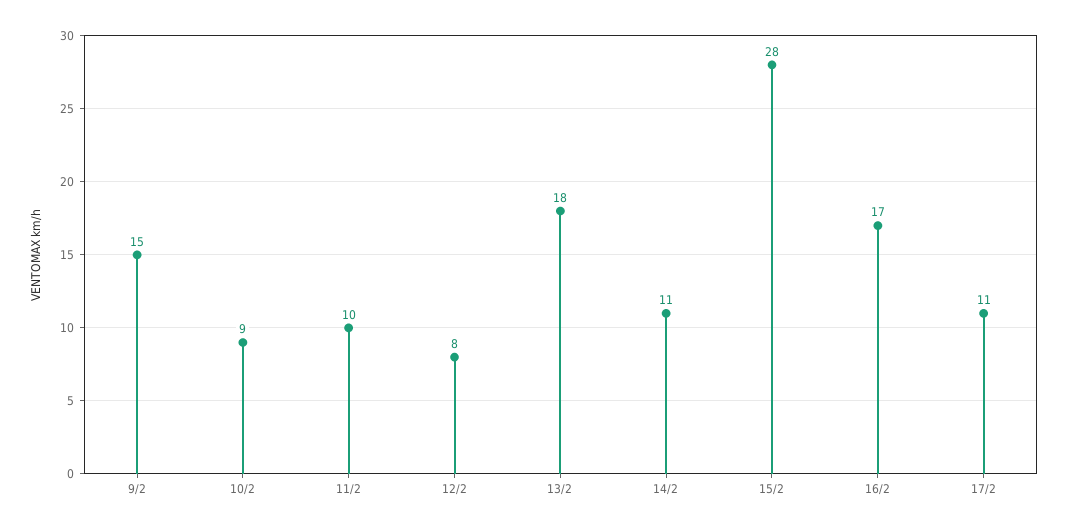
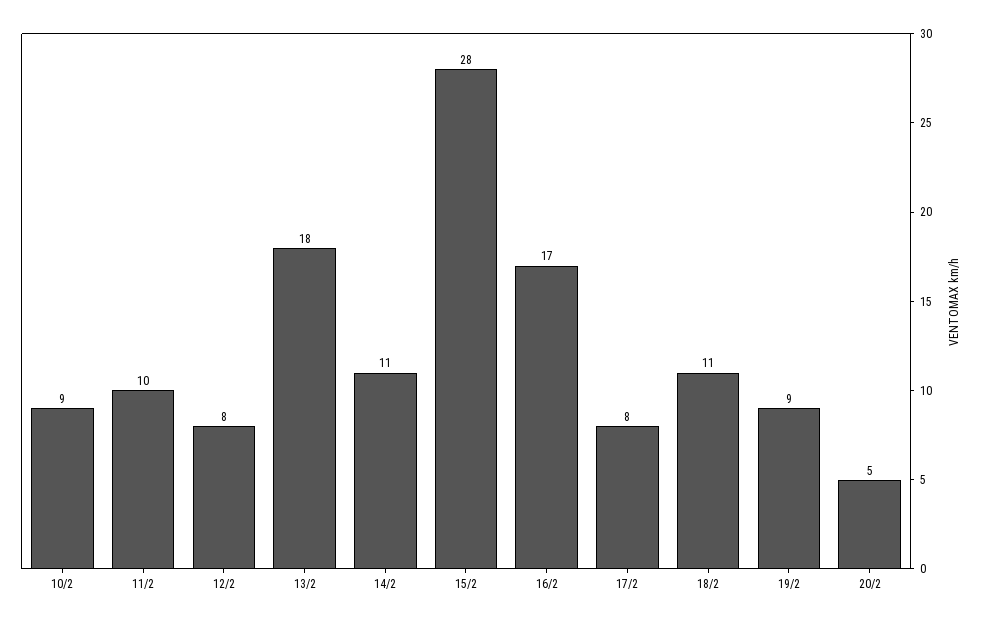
9/2: 15 -> none
17/2: 11 -> 8
18/2: none -> 11
19/2: none -> 9
20/2: none -> 5

